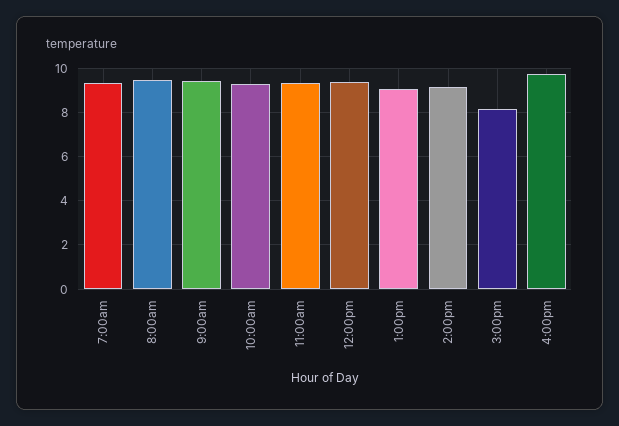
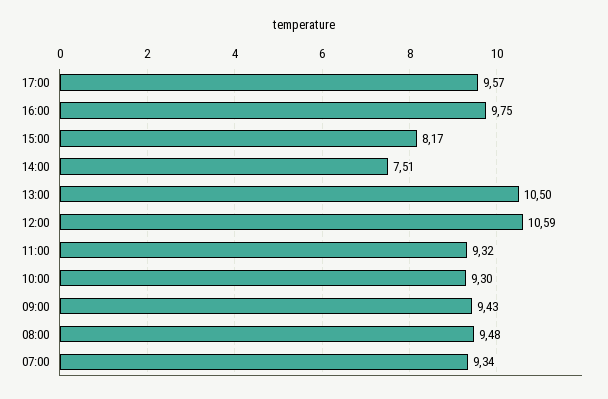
12:00pm: 9.5 -> 10.59
1:00pm: 9 -> 10.5
2:00pm: 9 -> 7.51
17:00: none -> 9.57

